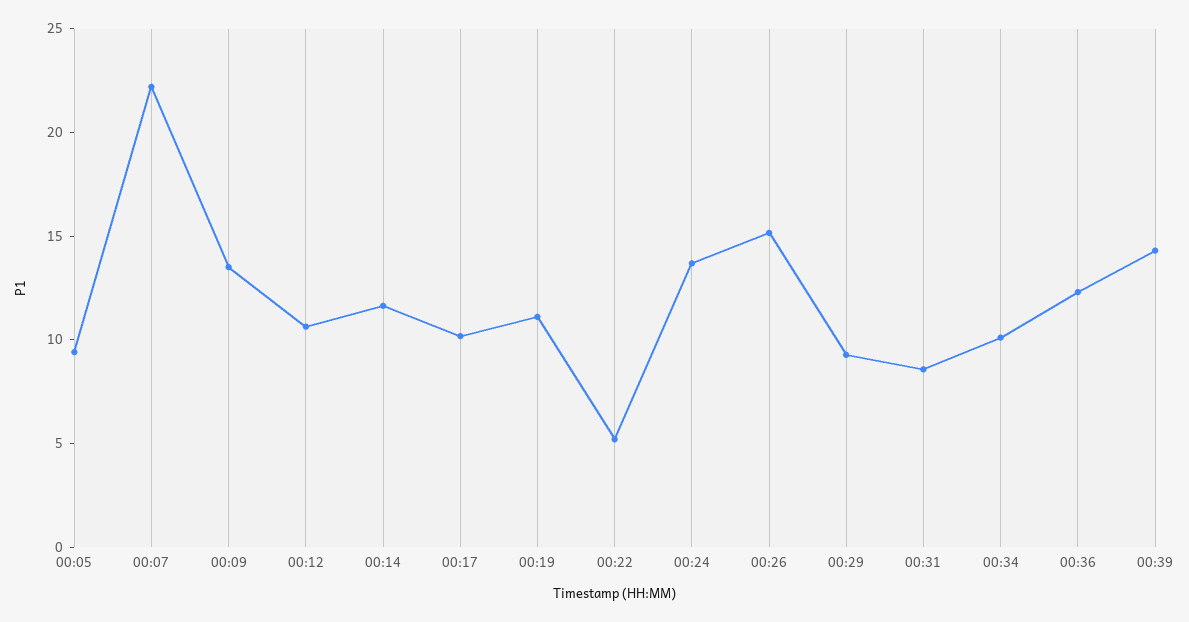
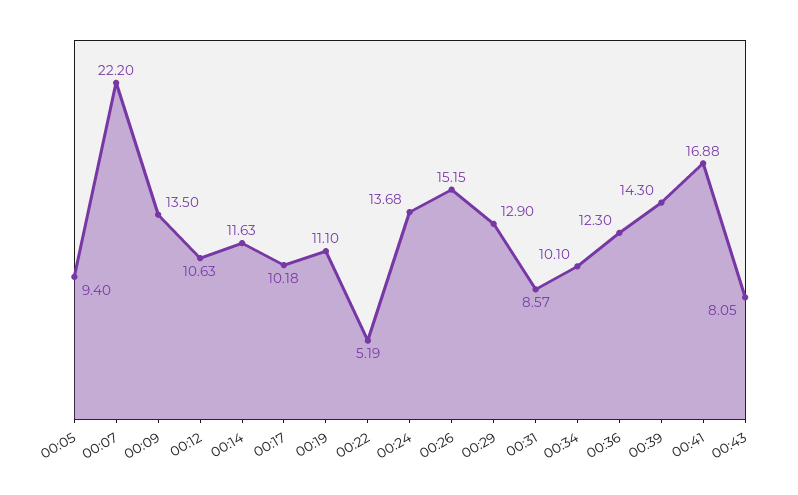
00:29: 9 -> 12.9
00:41: none -> 16.88
00:43: none -> 8.05

